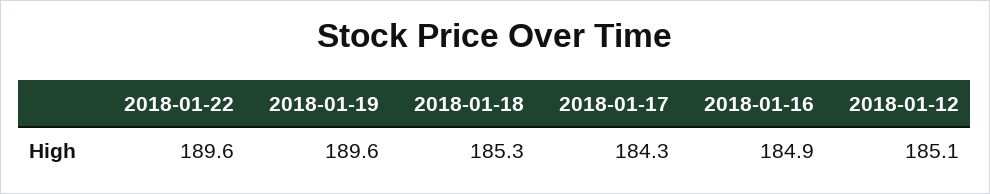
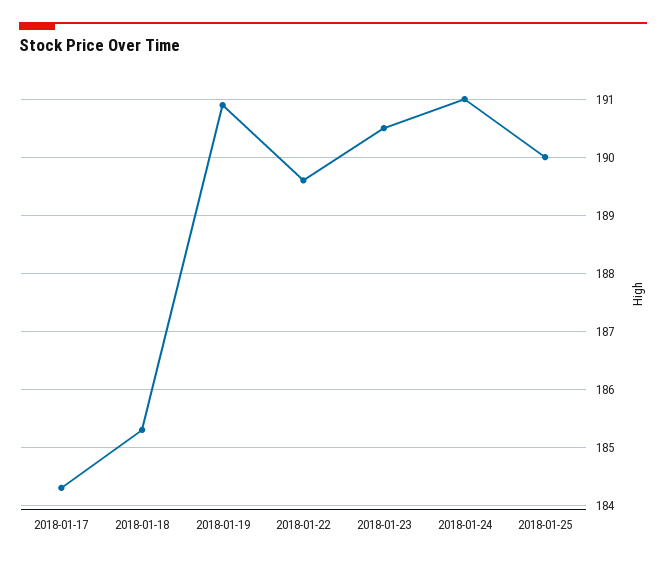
2018-01-19: 189.6 -> 191
2018-01-16: 184.9 -> none
2018-01-12: 185.1 -> none
2018-01-23: none -> 190.5
2018-01-24: none -> 191
2018-01-25: none -> 190

